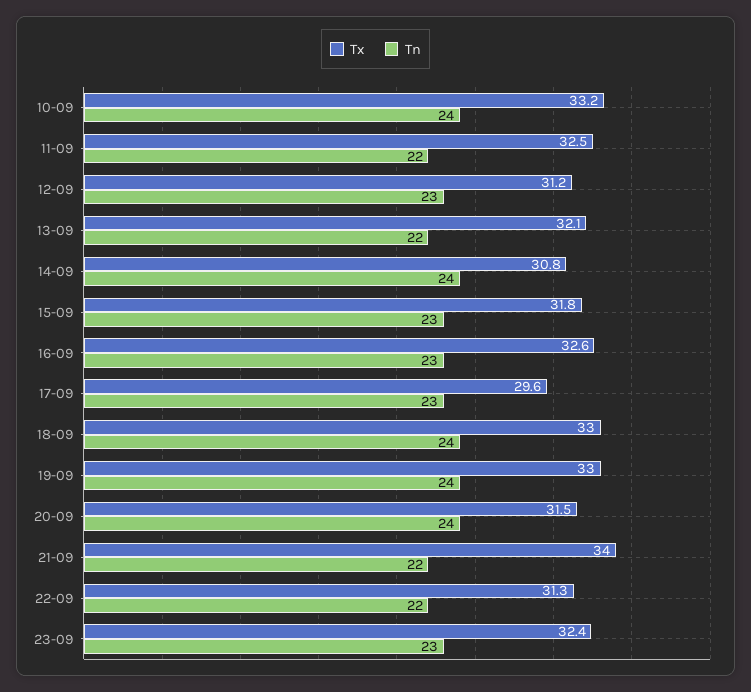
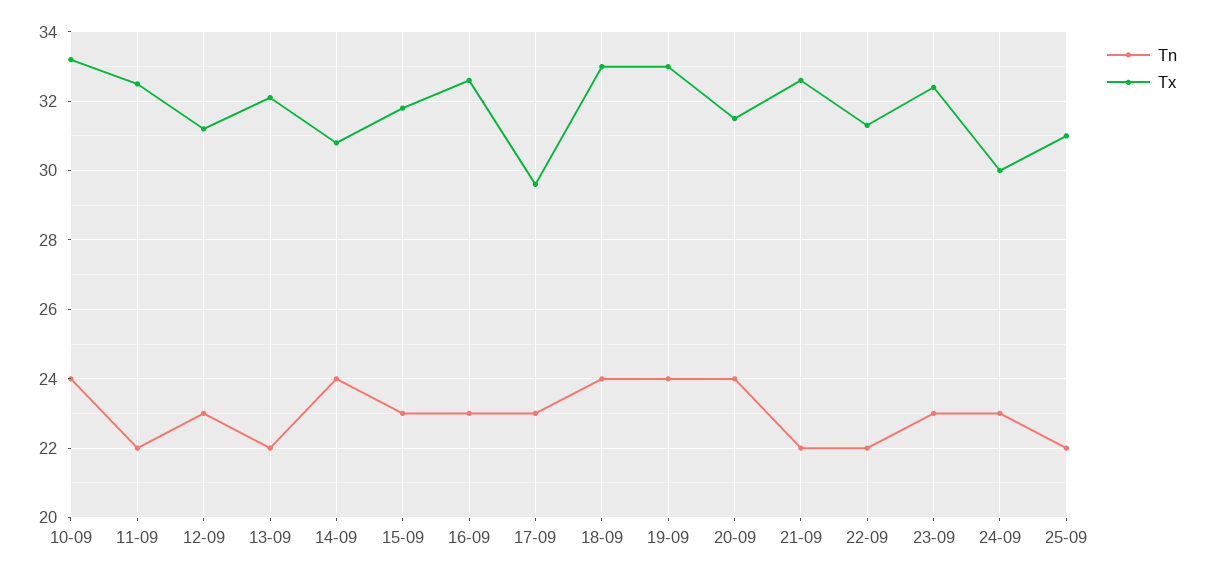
Tx, 21-09: 34 -> 32.5
Tn, 24-09: none -> 23
Tx, 24-09: none -> 30
Tn, 25-09: none -> 22
Tx, 25-09: none -> 31

